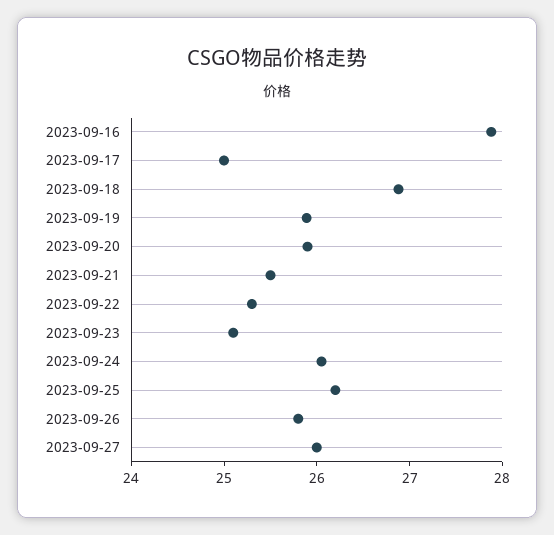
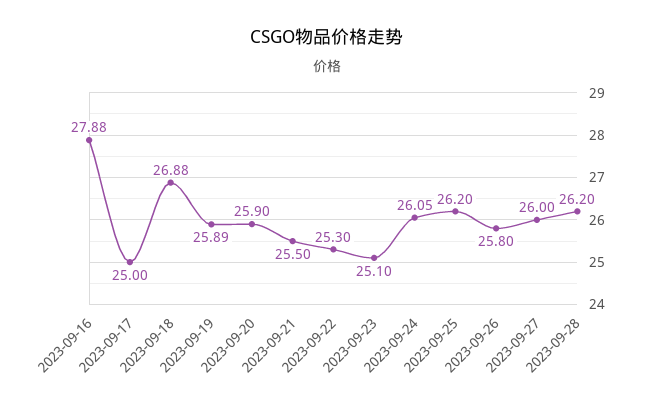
2023-09-28: none -> 26.2

